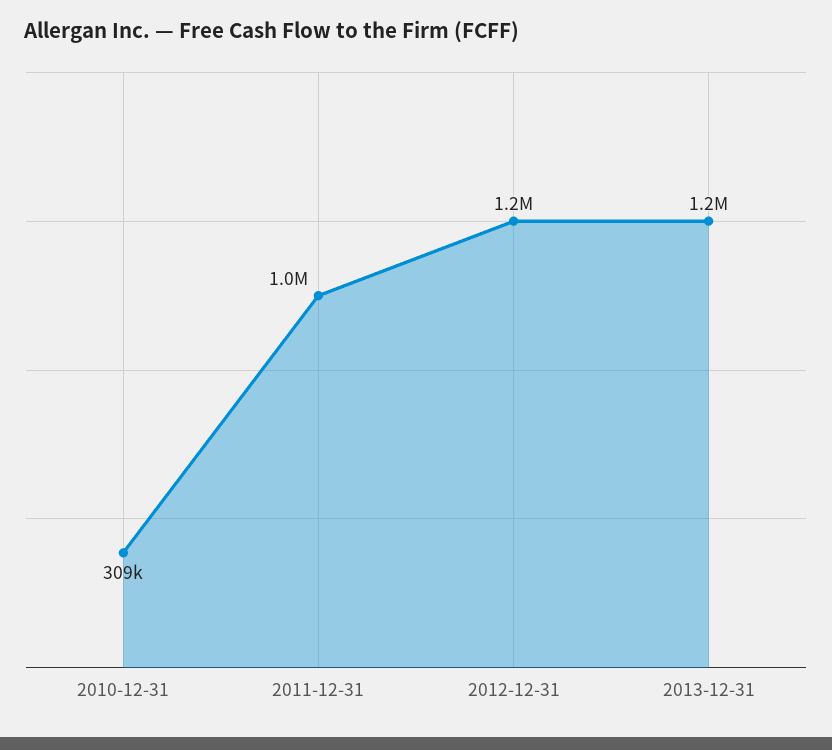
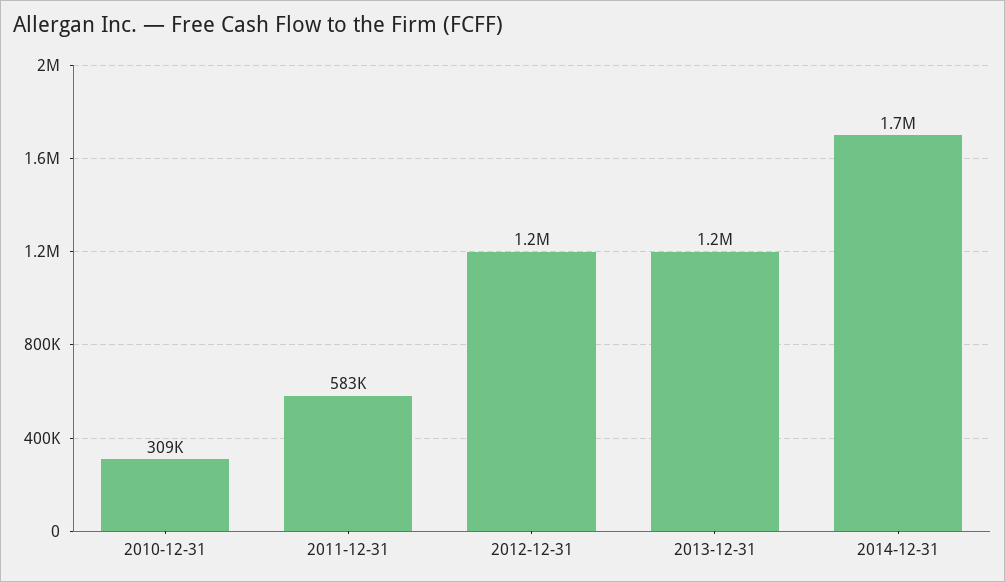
2011-12-31: 1000000 -> 583000
2014-12-31: none -> 1700000

